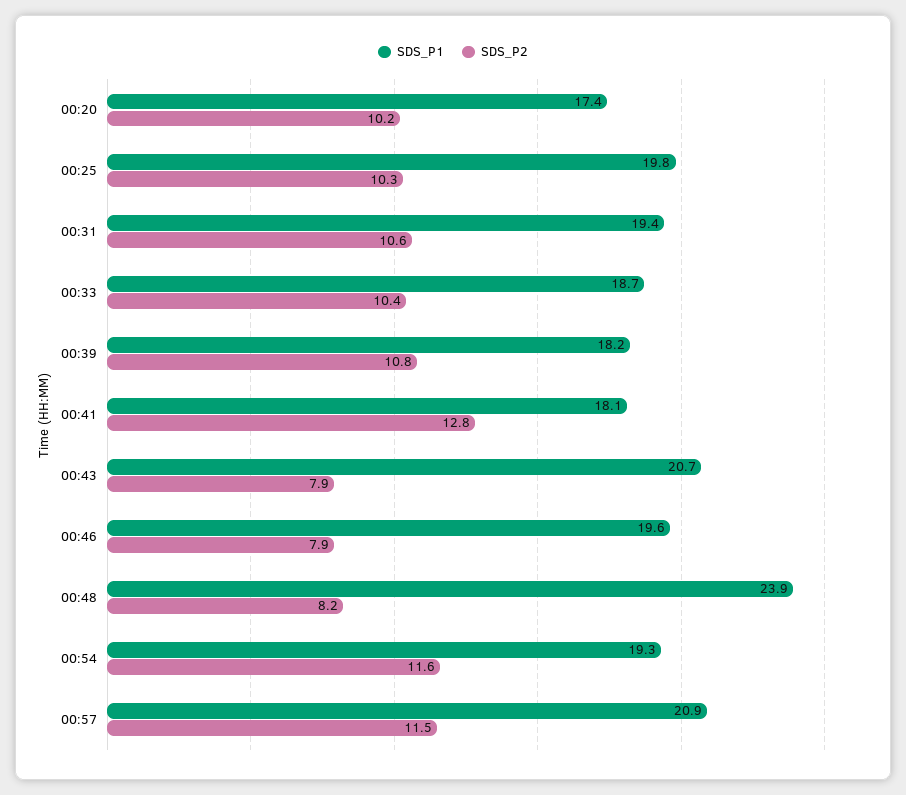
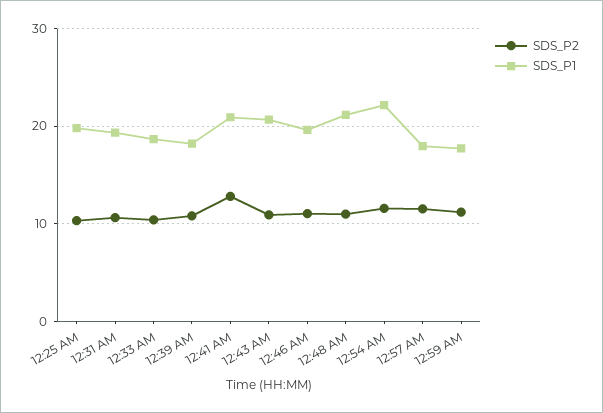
SDS_P1, 00:20: 17.4 -> none
SDS_P2, 00:20: 10.2 -> none
SDS_P1, 00:41: 18.1 -> 21
SDS_P2, 00:43: 7.9 -> 11
SDS_P2, 00:46: 7.9 -> 11
SDS_P1, 00:48: 23.9 -> 21
SDS_P2, 00:48: 8.2 -> 11
SDS_P1, 00:54: 19.3 -> 22
SDS_P1, 00:57: 20.9 -> 18
SDS_P2, 12:59 AM: none -> 11
SDS_P1, 12:59 AM: none -> 18

